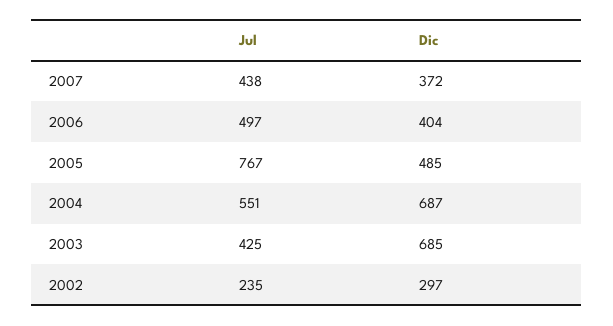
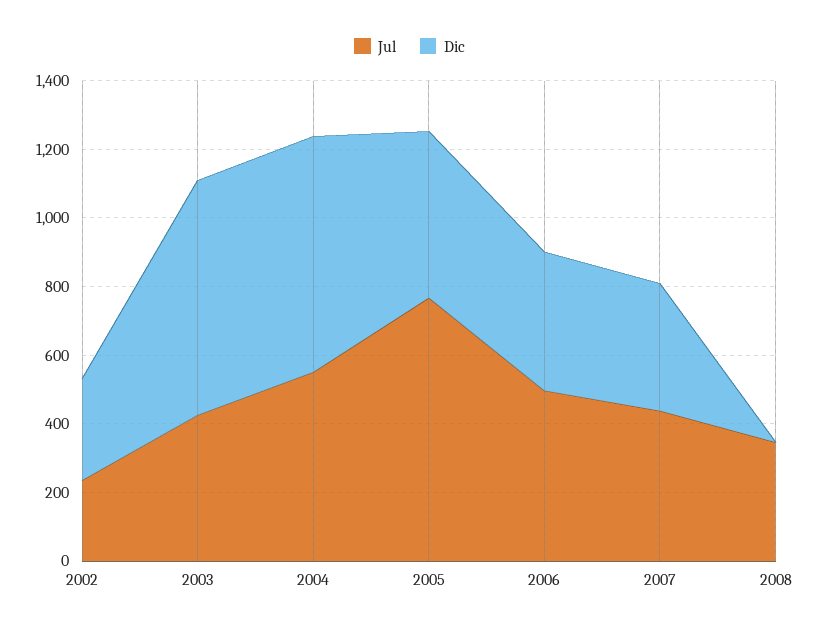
Jul, 2008: none -> 350
Dic, 2008: none -> 0

